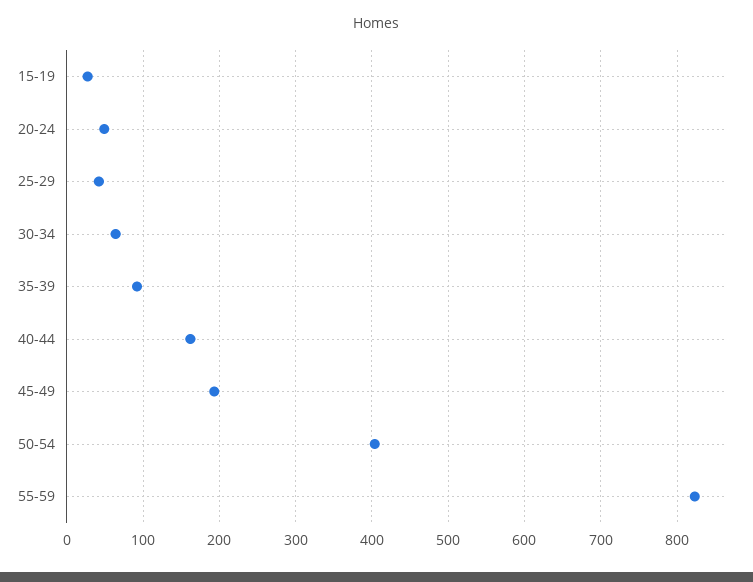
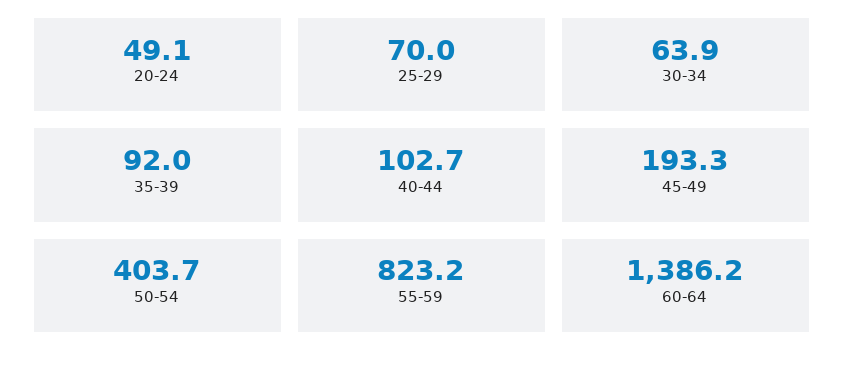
15-19: 30 -> none
25-29: 40 -> 70
40-44: 160 -> 102.7
60-64: none -> 1386.2

